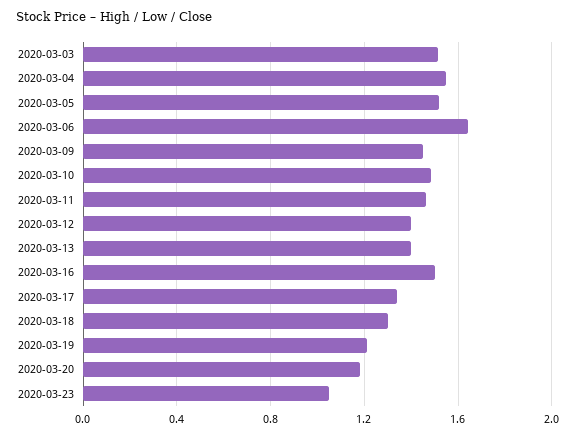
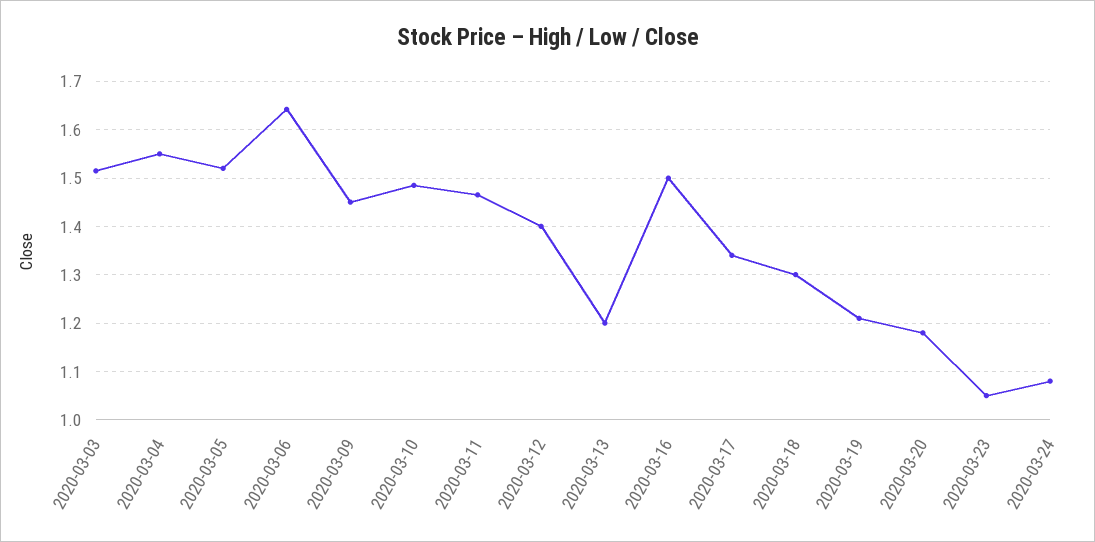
2020-03-13: 1.4 -> 1.2
2020-03-24: none -> 1.08

